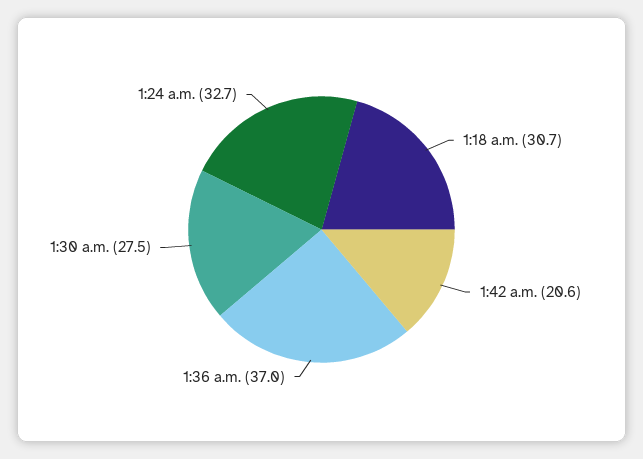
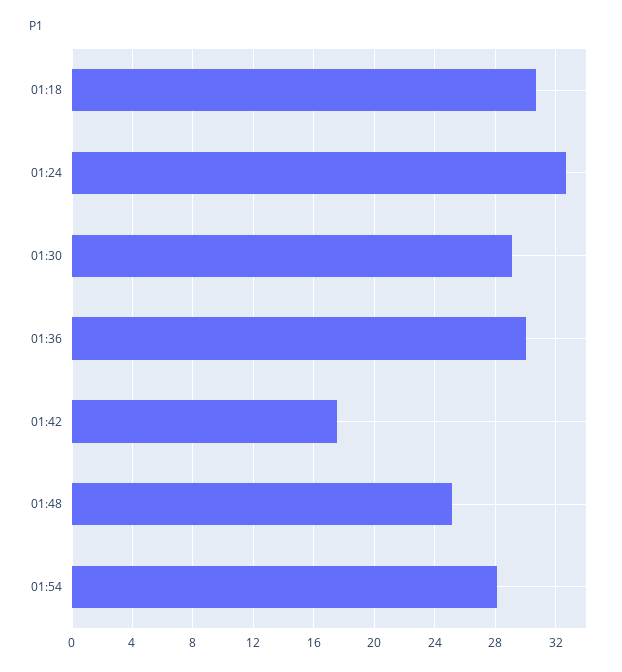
1:42 a.m.: 20.6 -> 17.5
1:36 a.m.: 37 -> 30
1:30 a.m.: 27.5 -> 29
01:48: none -> 25
01:54: none -> 28

